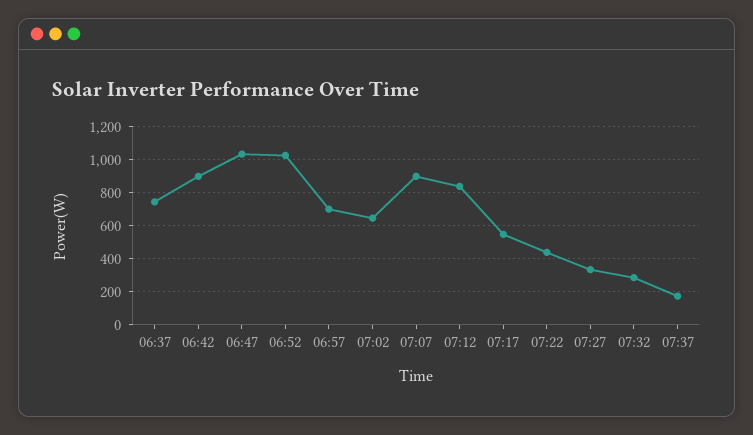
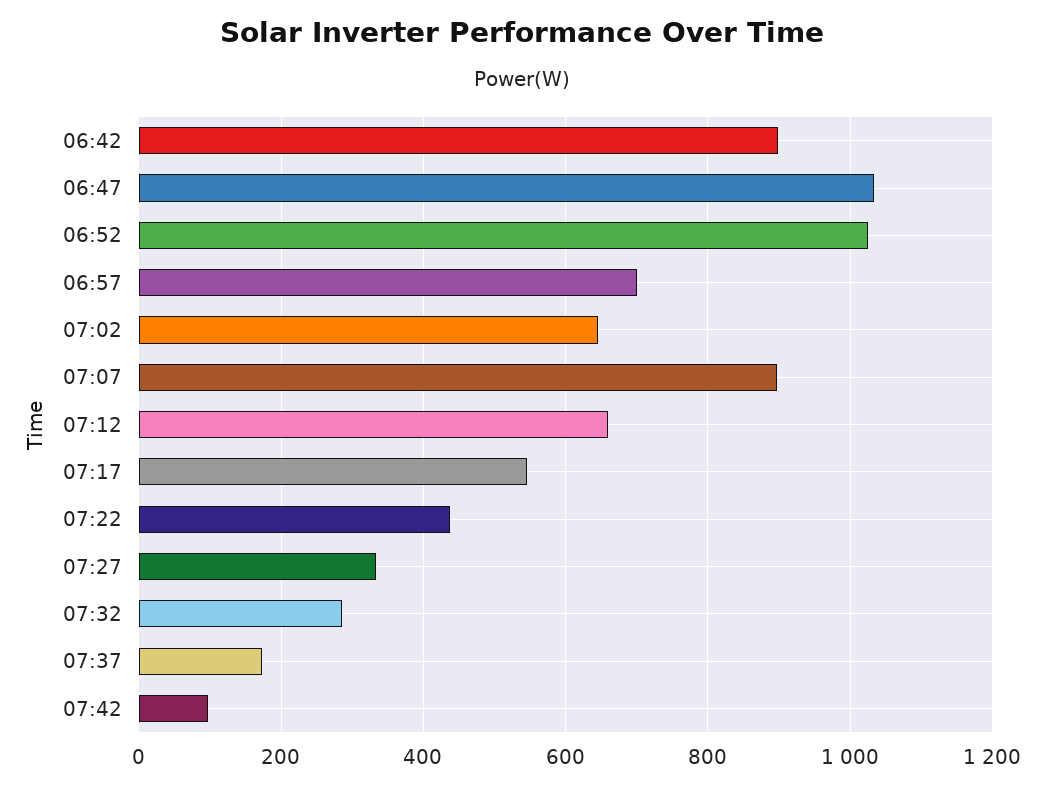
06:37: 750 -> none
07:12: 850 -> 660
07:42: none -> 100

